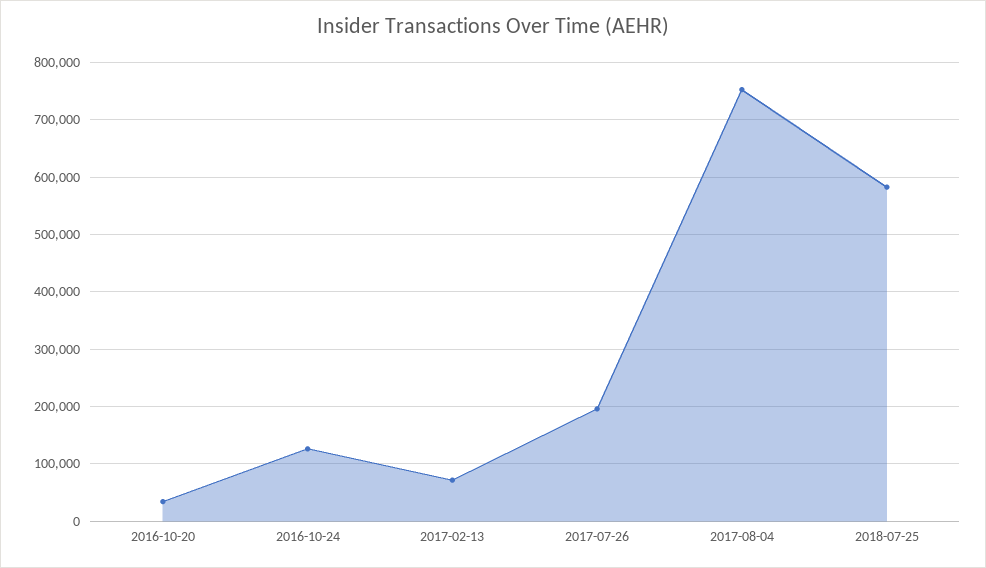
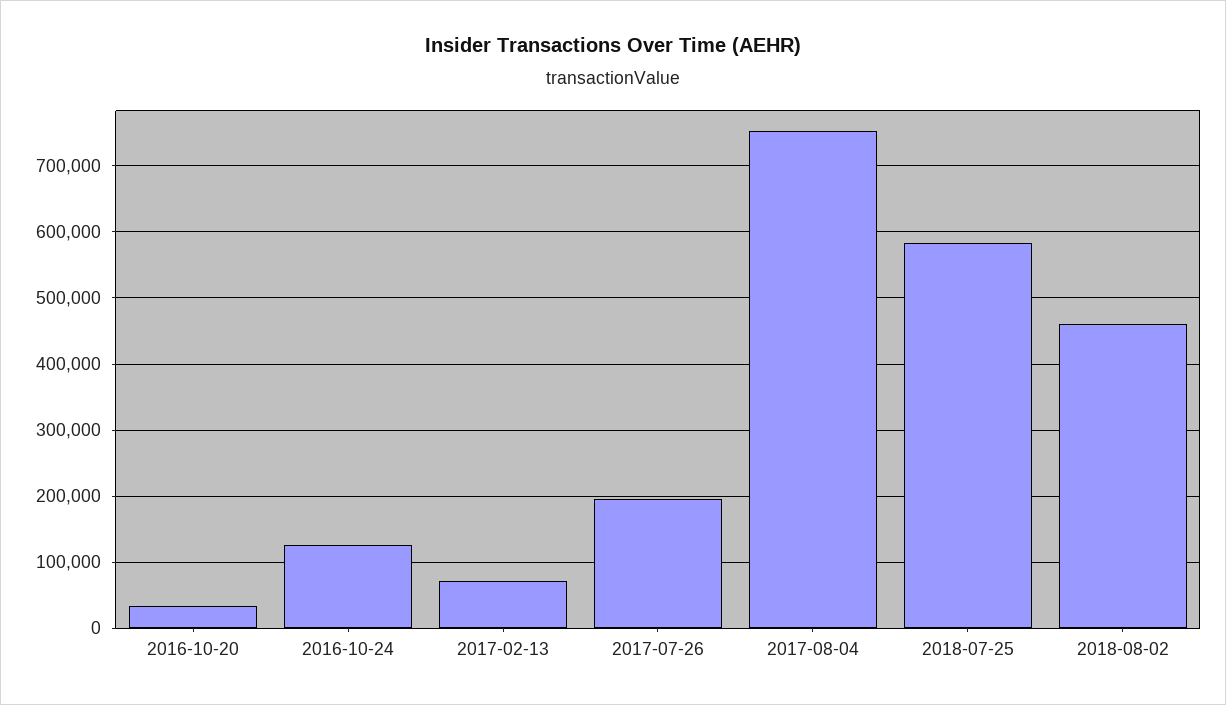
2018-08-02: none -> 460000

